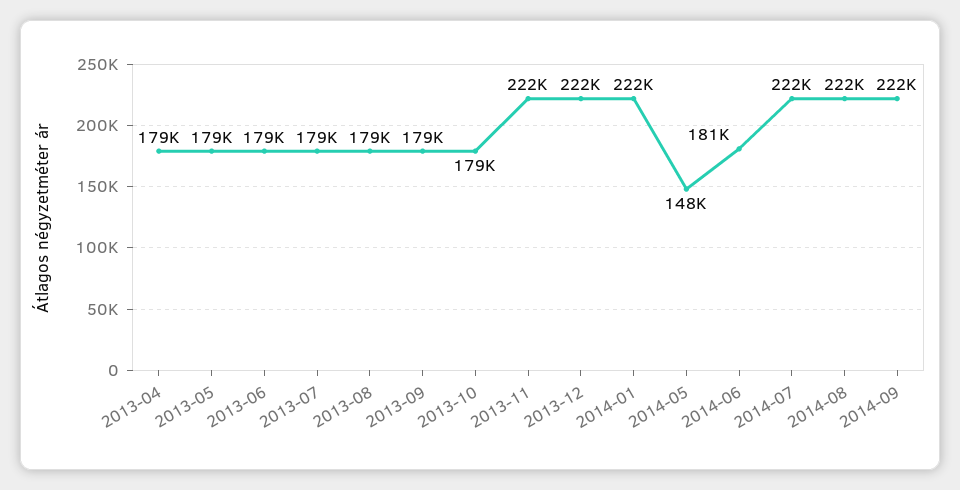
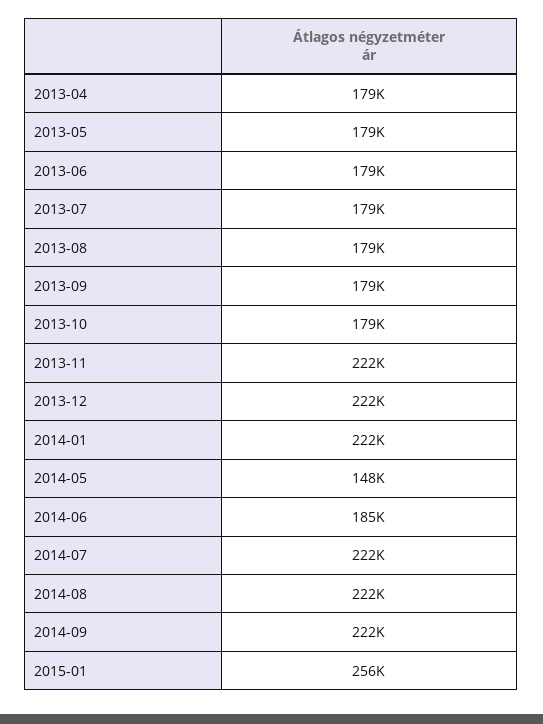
2014-06: 181000 -> 185000
2015-01: none -> 256000

